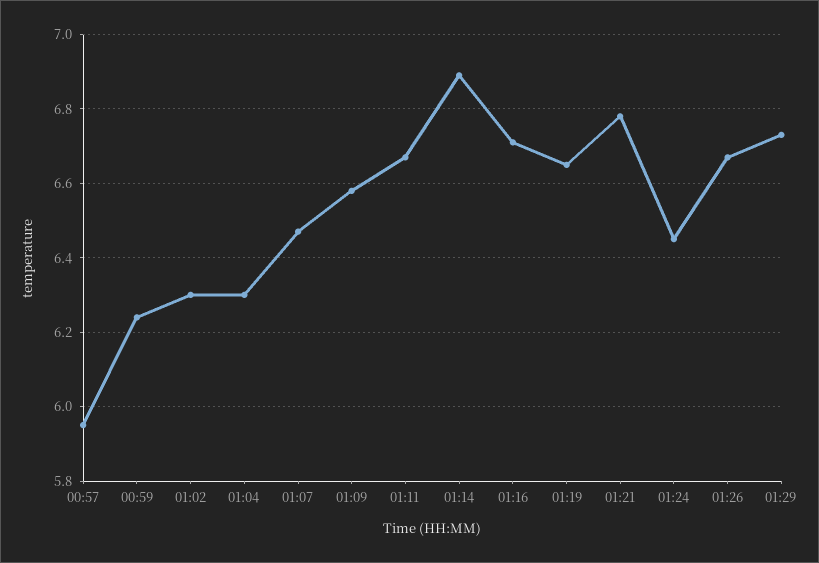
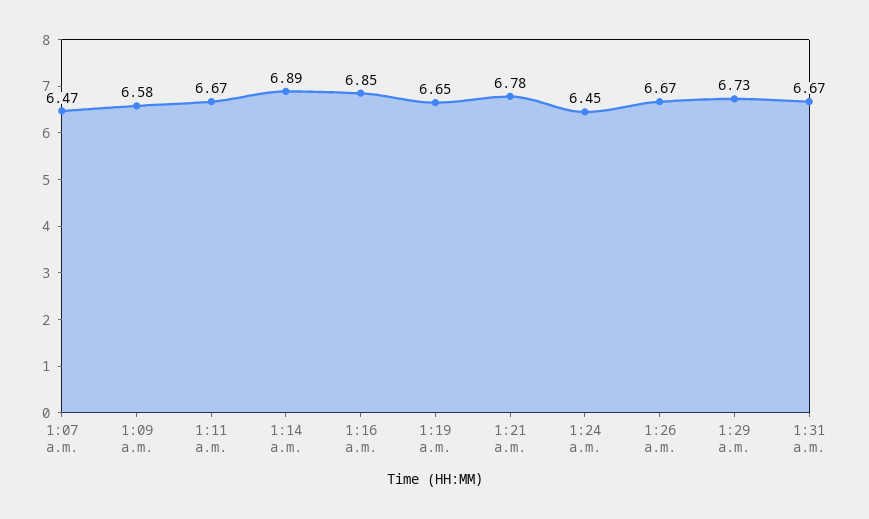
00:57: 5.95 -> none
00:59: 6.25 -> none
01:02: 6.3 -> none
01:04: 6.3 -> none
01:16: 6.7 -> 6.85
1:31 a.m.: none -> 6.67

